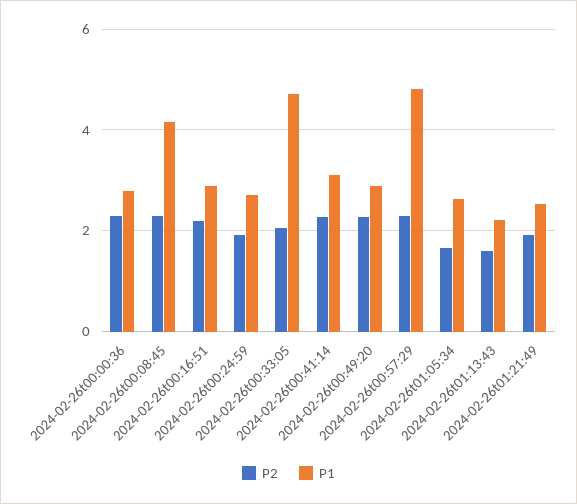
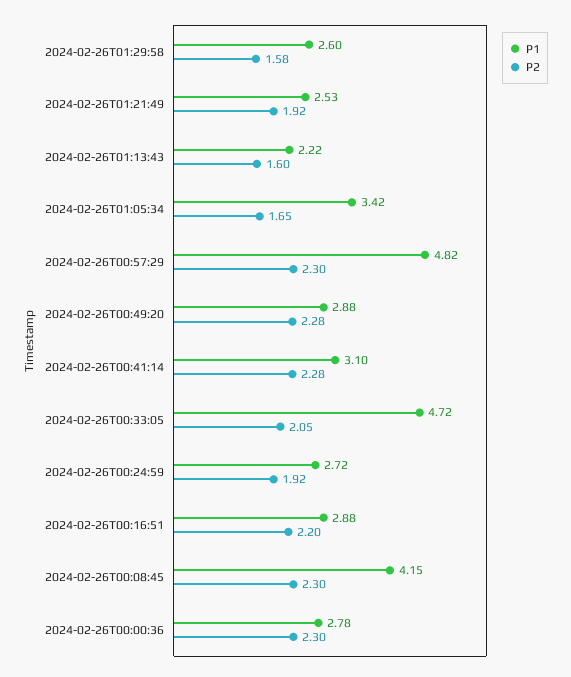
P1, 2024-02-26t01:05:34: 2.6 -> 3.42
P1, 2024-02-26T01:29:58: none -> 2.6
P2, 2024-02-26T01:29:58: none -> 1.58

